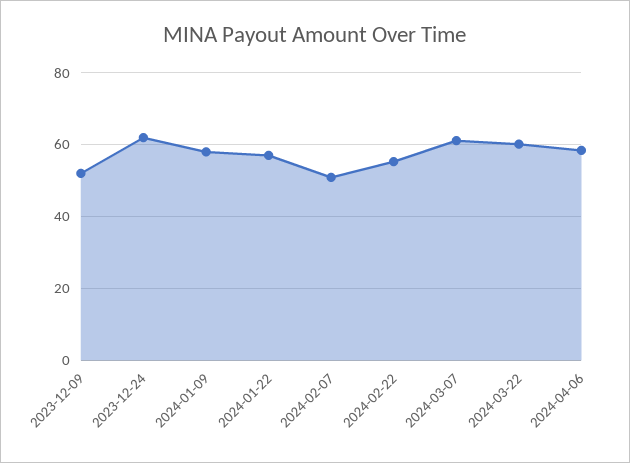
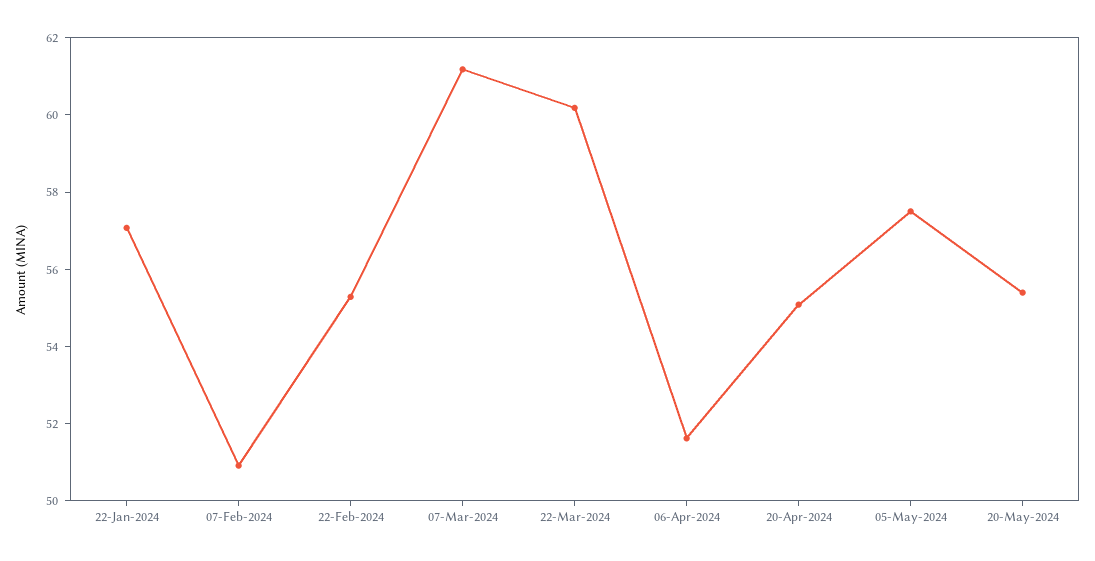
2023-12-09: 52 -> none
2023-12-24: 62 -> none
2024-01-09: 58 -> none
2024-04-06: 58 -> 51.5
20-Apr-2024: none -> 55
05-May-2024: none -> 57.5
20-May-2024: none -> 55.5

